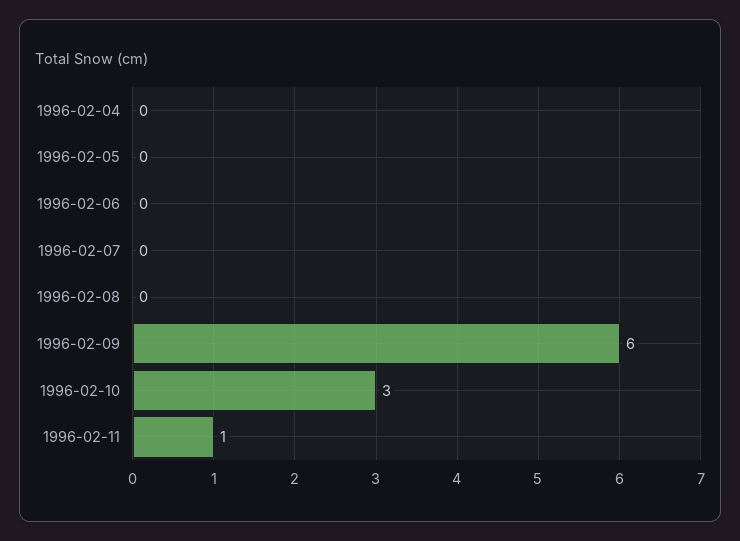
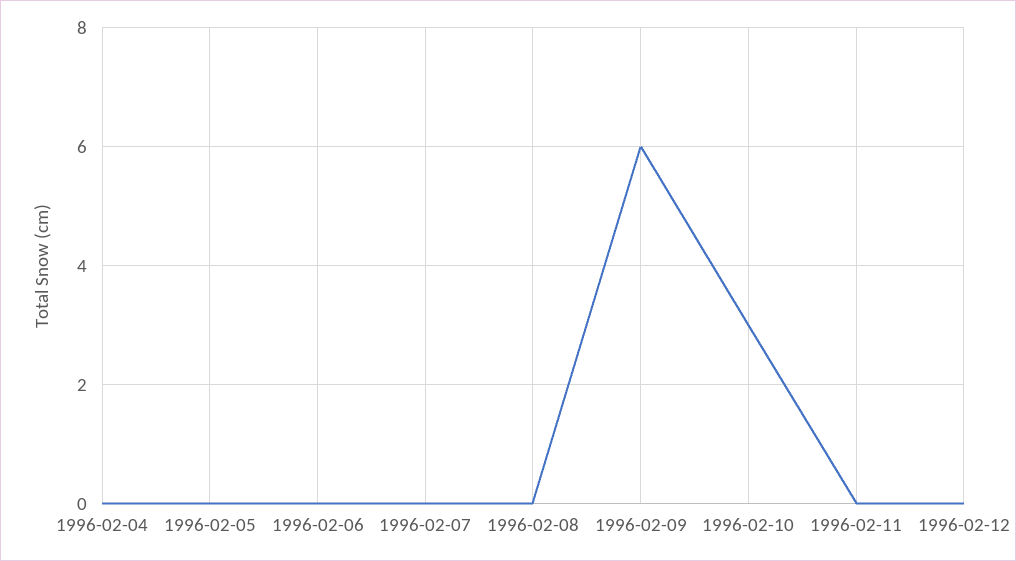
1996-02-11: 1 -> 0
1996-02-12: none -> 0

